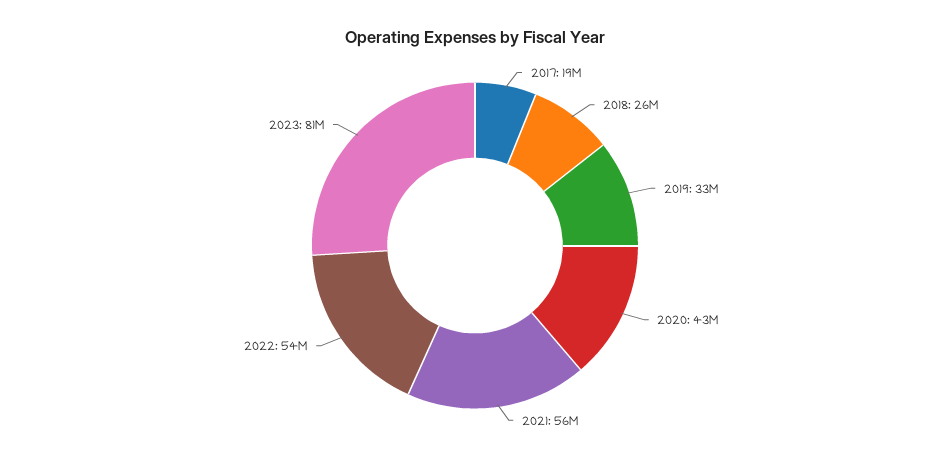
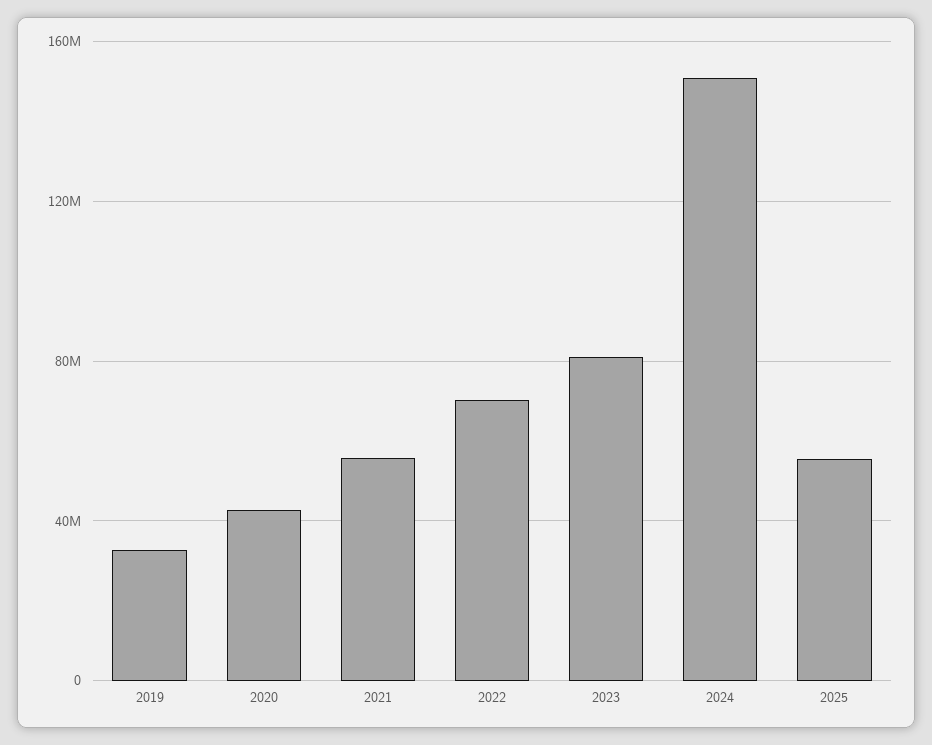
2017: 19000000 -> none
2018: 26000000 -> none
2022: 54000000 -> 70000000
2024: none -> 150000000
2025: none -> 55000000

